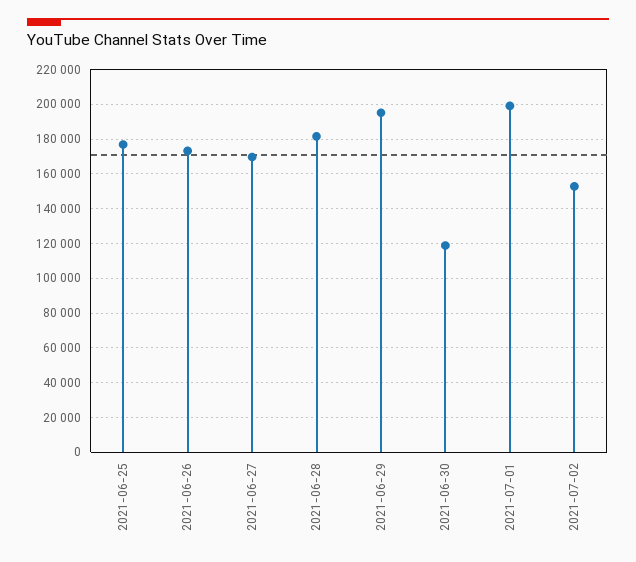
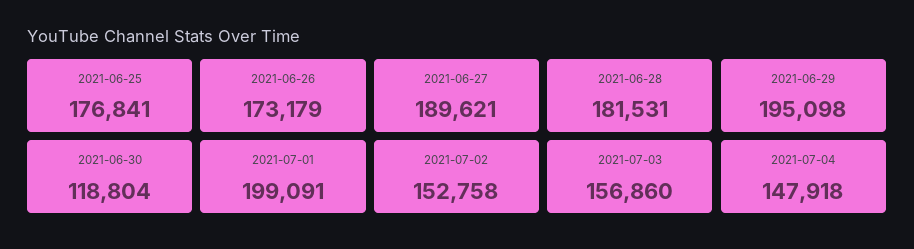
2021-06-27: 170000 -> 189621
2021-07-03: none -> 156860
2021-07-04: none -> 147918

